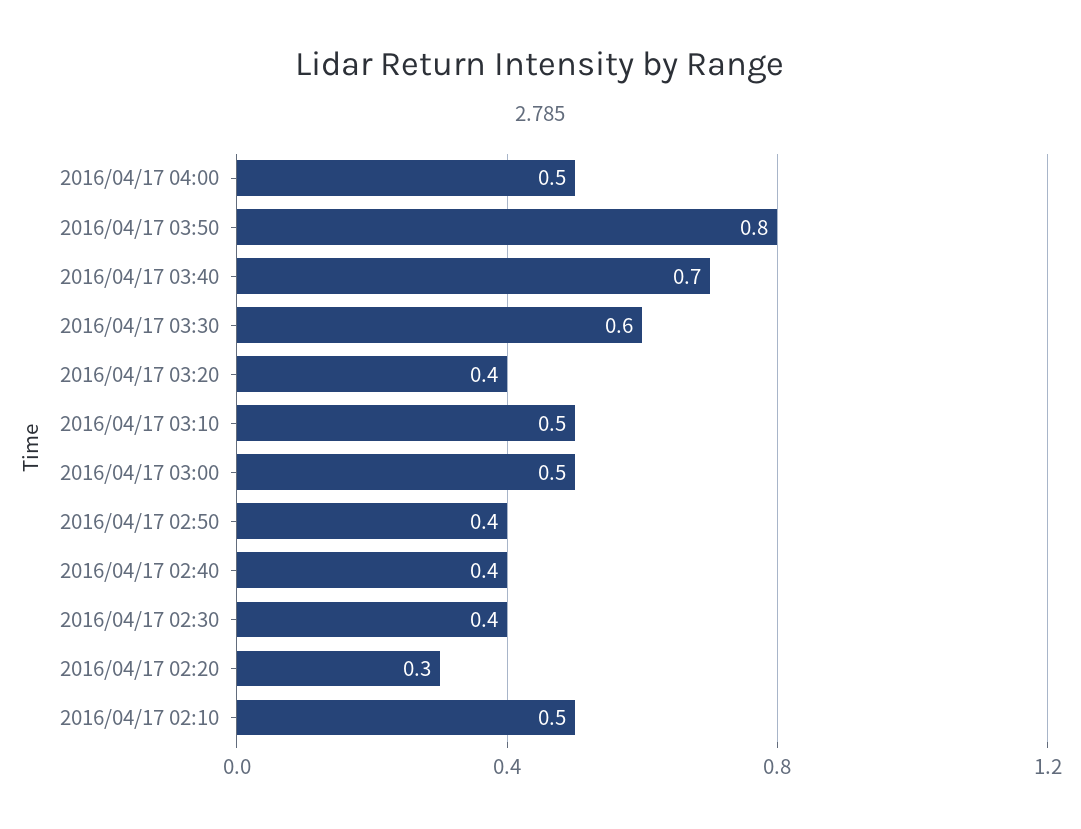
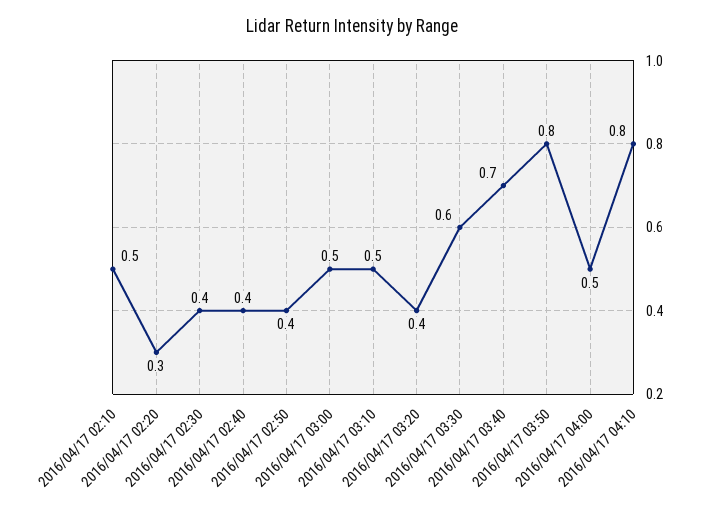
2016/04/17 04:10: none -> 0.8

